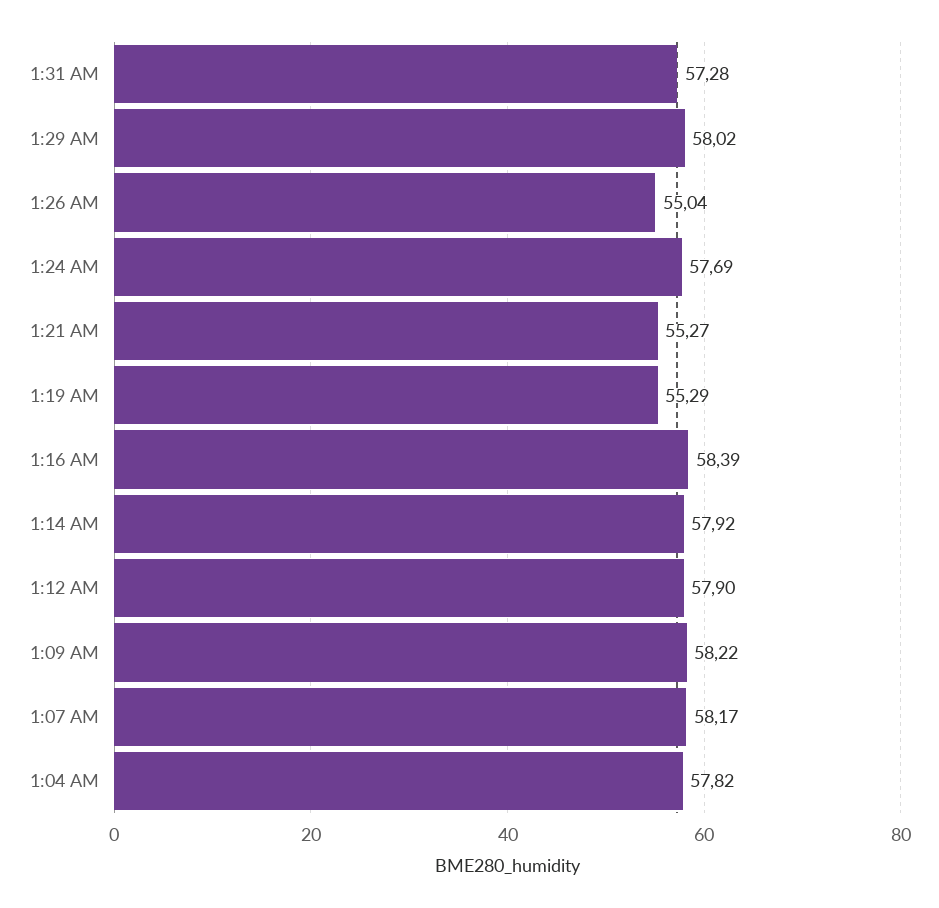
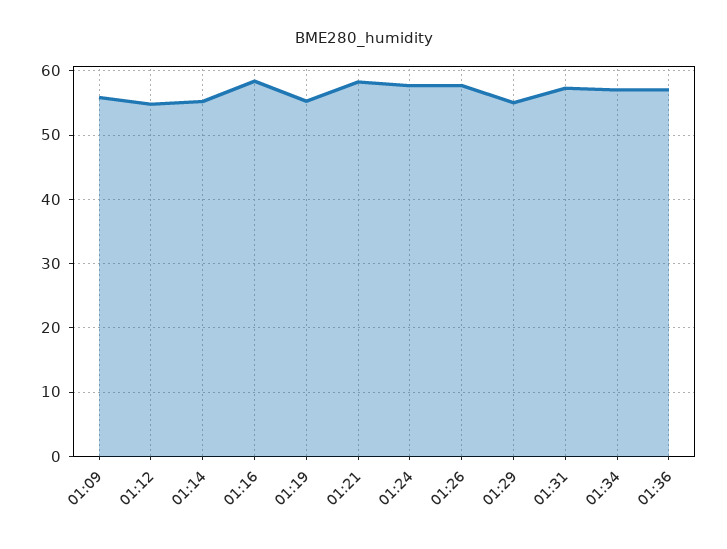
1:29 AM: 58.02 -> 55
1:26 AM: 55.04 -> 58
1:21 AM: 55.27 -> 58
1:14 AM: 57.92 -> 55
1:12 AM: 57.9 -> 55
1:09 AM: 58.22 -> 56
1:07 AM: 58.17 -> none
1:04 AM: 57.82 -> none
01:34: none -> 57
01:36: none -> 57

